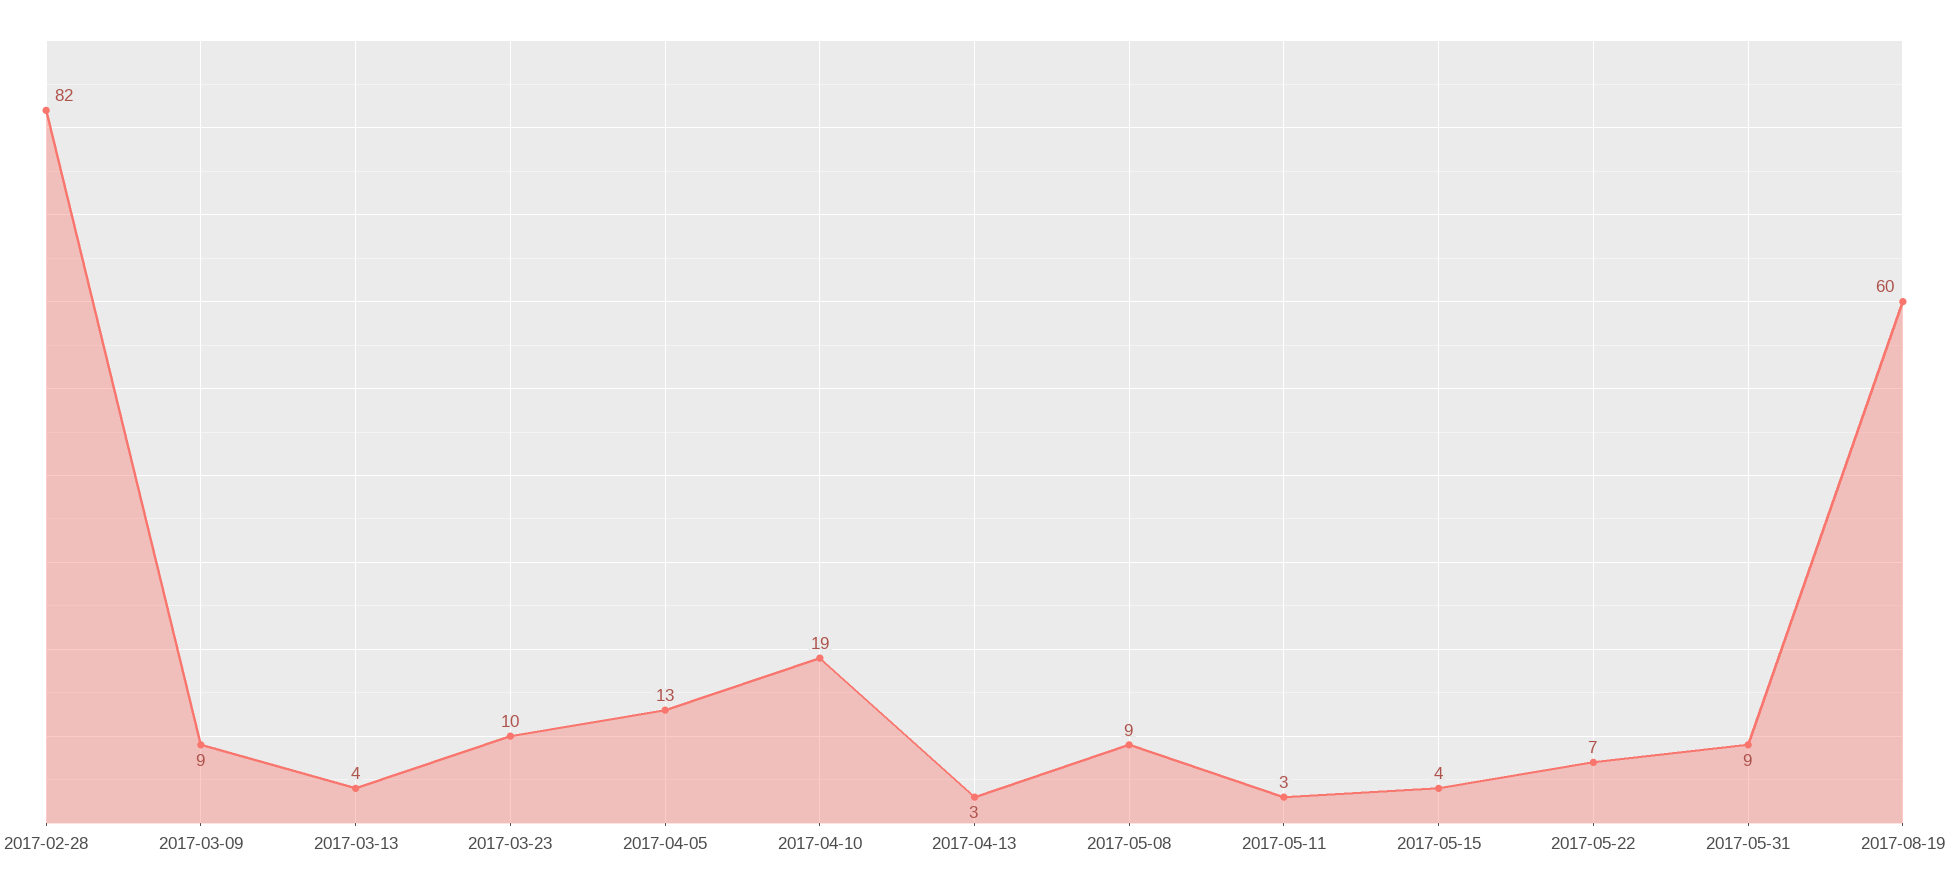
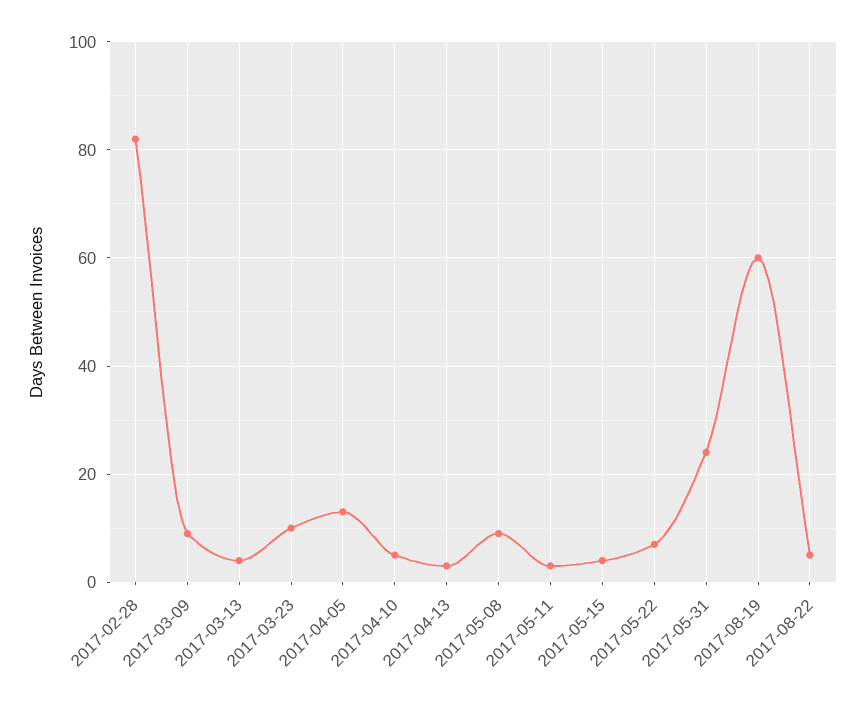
2017-04-10: 19 -> 5
2017-05-31: 9 -> 25
2017-08-22: none -> 5

